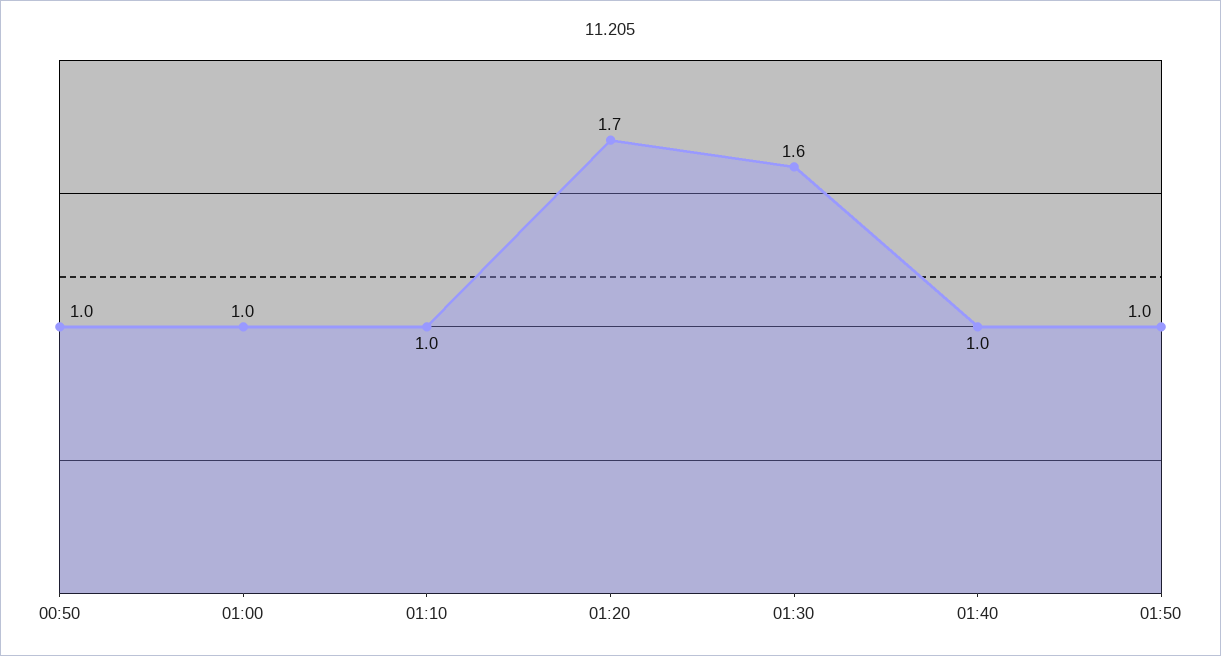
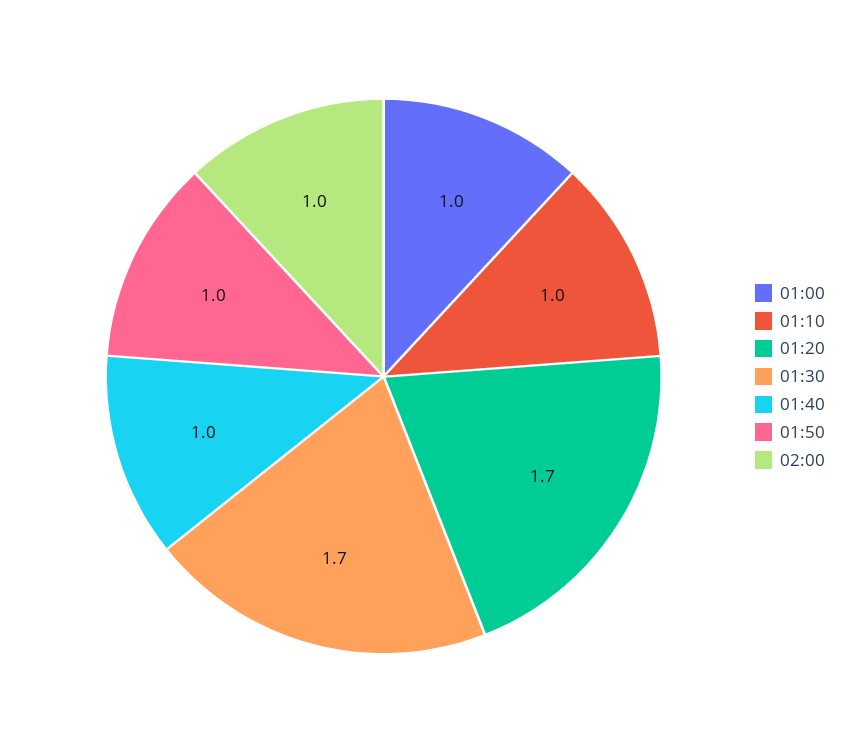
00:50: 1 -> none
01:30: 1.6 -> 1.7
02:00: none -> 1

